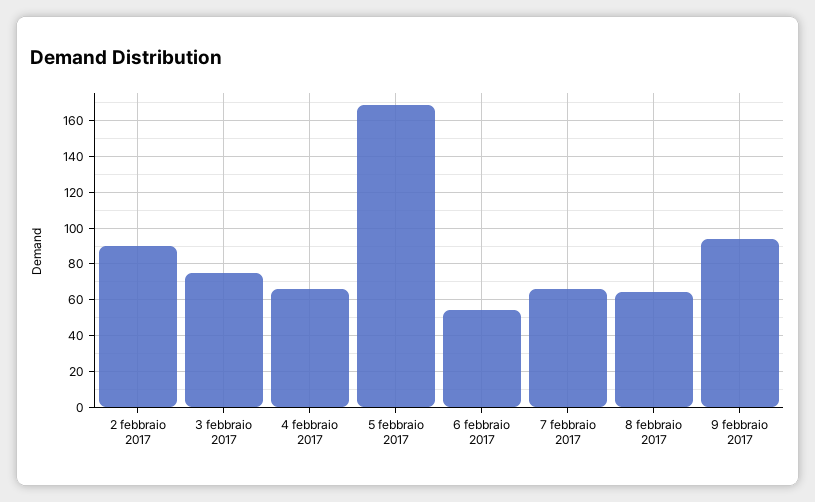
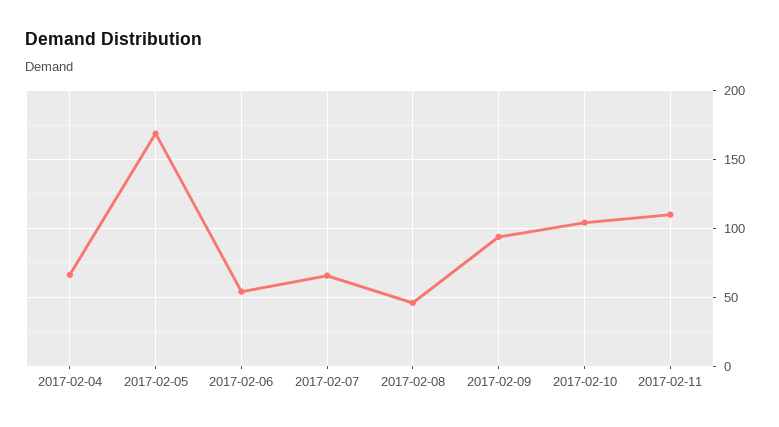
2 febbraio 2017: 90 -> none
3 febbraio 2017: 75 -> none
8 febbraio 2017: 65 -> 45
2017-02-10: none -> 105
2017-02-11: none -> 110

